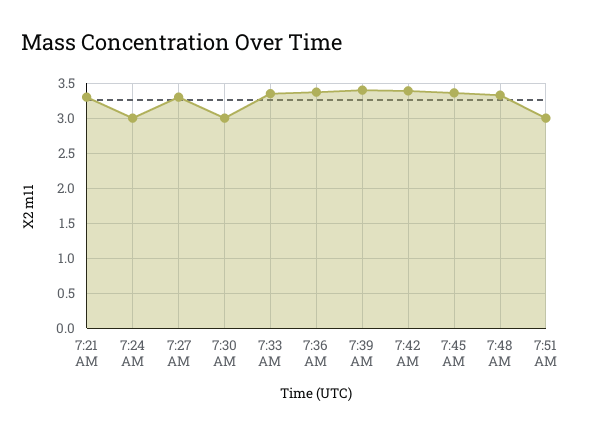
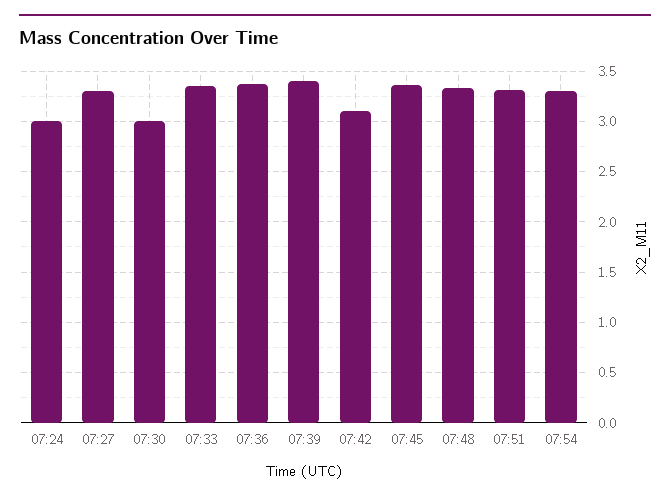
7:21 AM: 3.3 -> none
7:42 AM: 3.4 -> 3.1
7:51 AM: 3 -> 3.3
07:54: none -> 3.3

